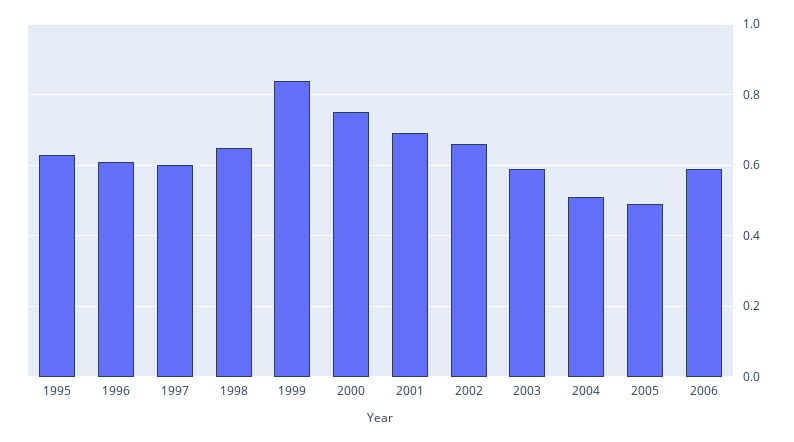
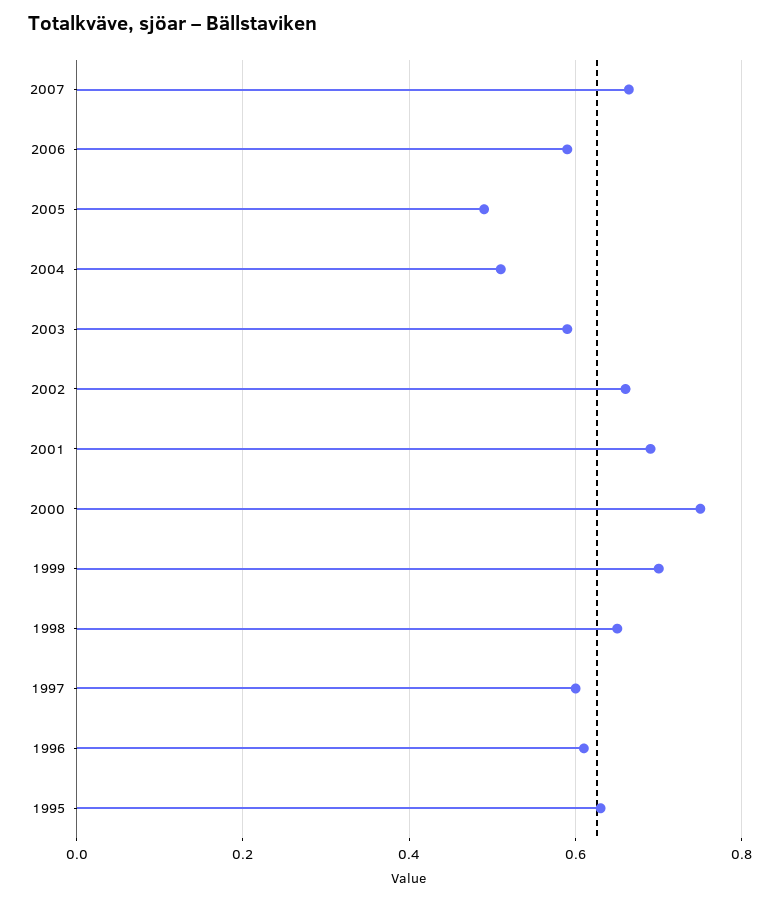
1999: 0.85 -> 0.7
2007: none -> 0.66

